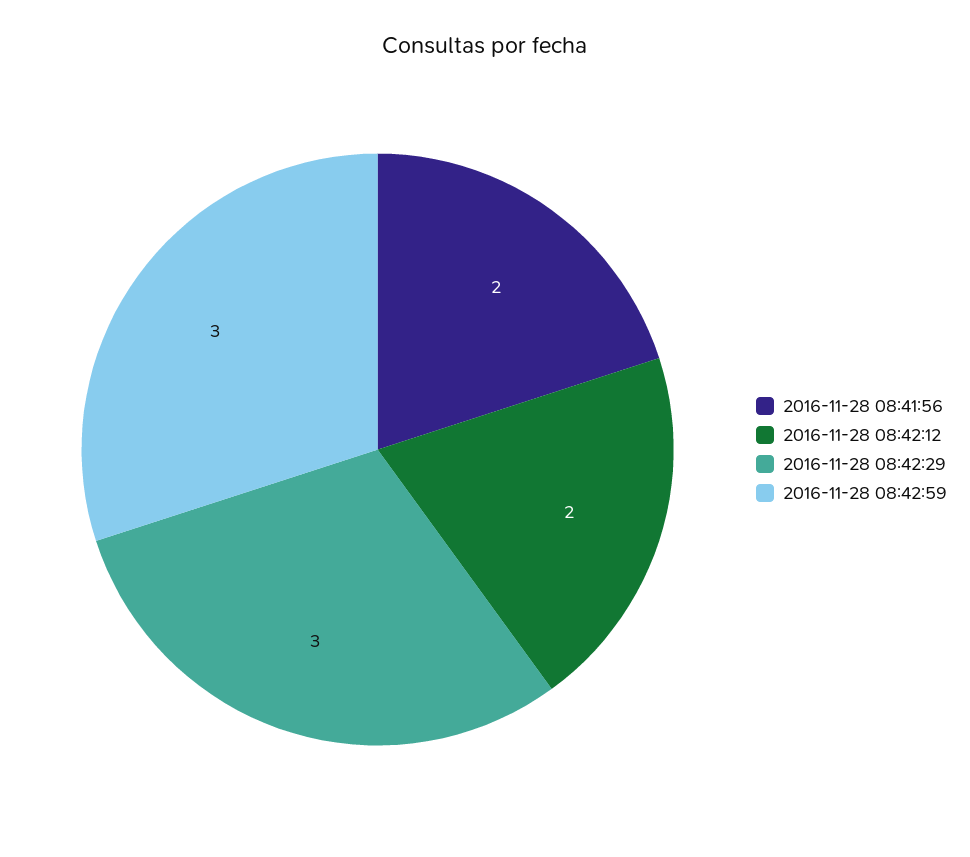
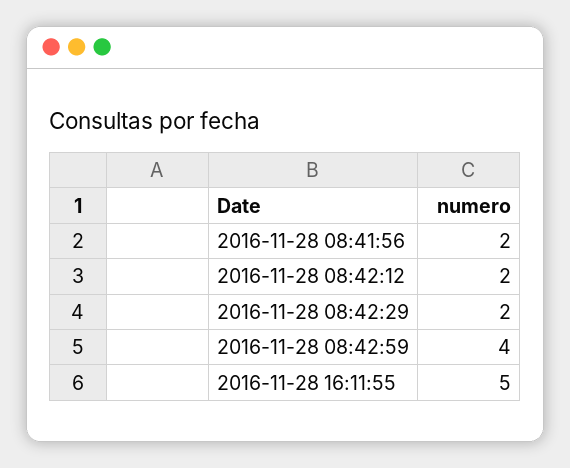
2016-11-28 08:42:29: 3 -> 2
2016-11-28 08:42:59: 3 -> 4
2016-11-28 16:11:55: none -> 5

